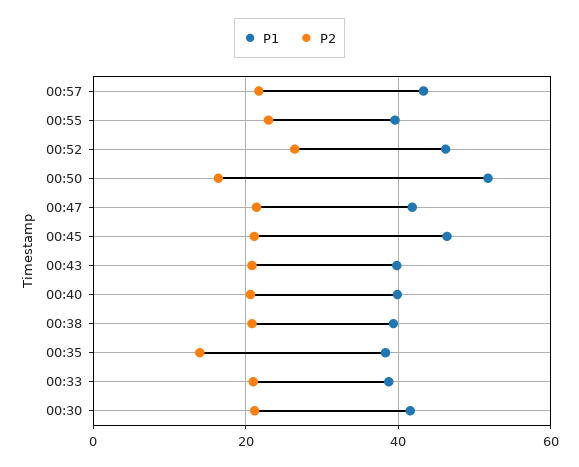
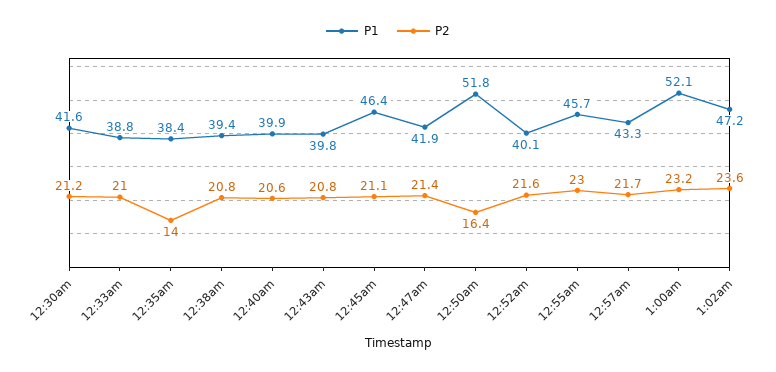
P1, 00:55: 40 -> 45.7
P1, 00:52: 46 -> 40.1
P2, 00:52: 26 -> 21.6
P1, 1:00am: none -> 52.1
P2, 1:00am: none -> 23.2
P1, 1:02am: none -> 47.2
P2, 1:02am: none -> 23.6

